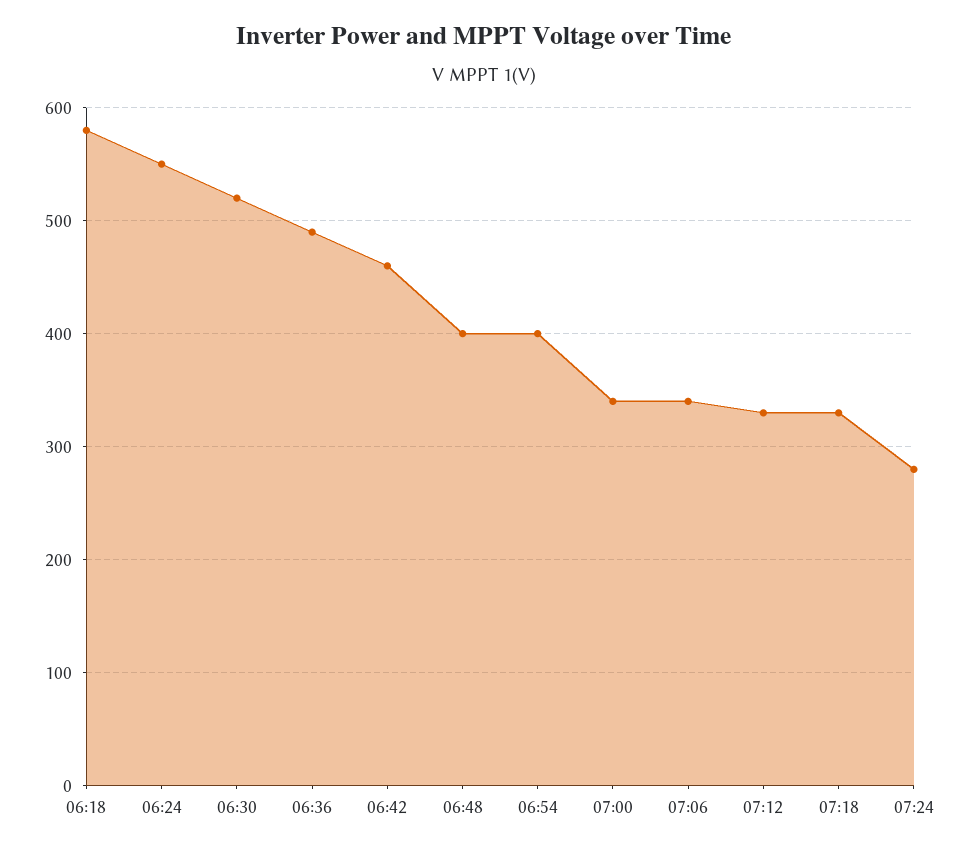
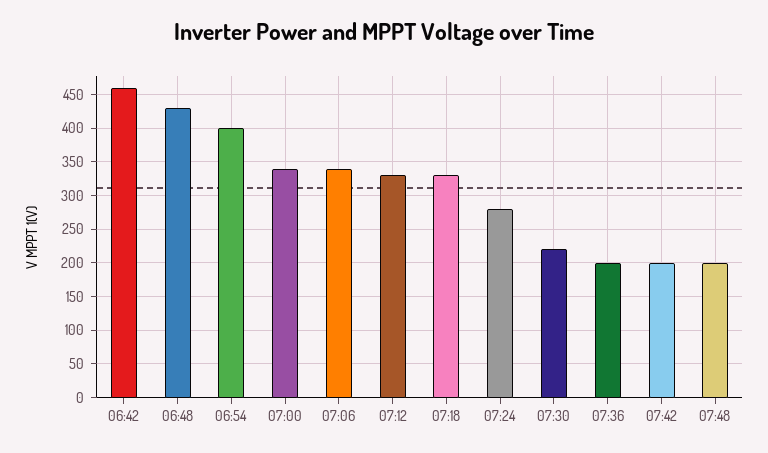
06:18: 580 -> none
06:24: 550 -> none
06:30: 520 -> none
06:36: 490 -> none
06:48: 400 -> 430
07:30: none -> 220
07:36: none -> 200
07:42: none -> 200
07:48: none -> 200

